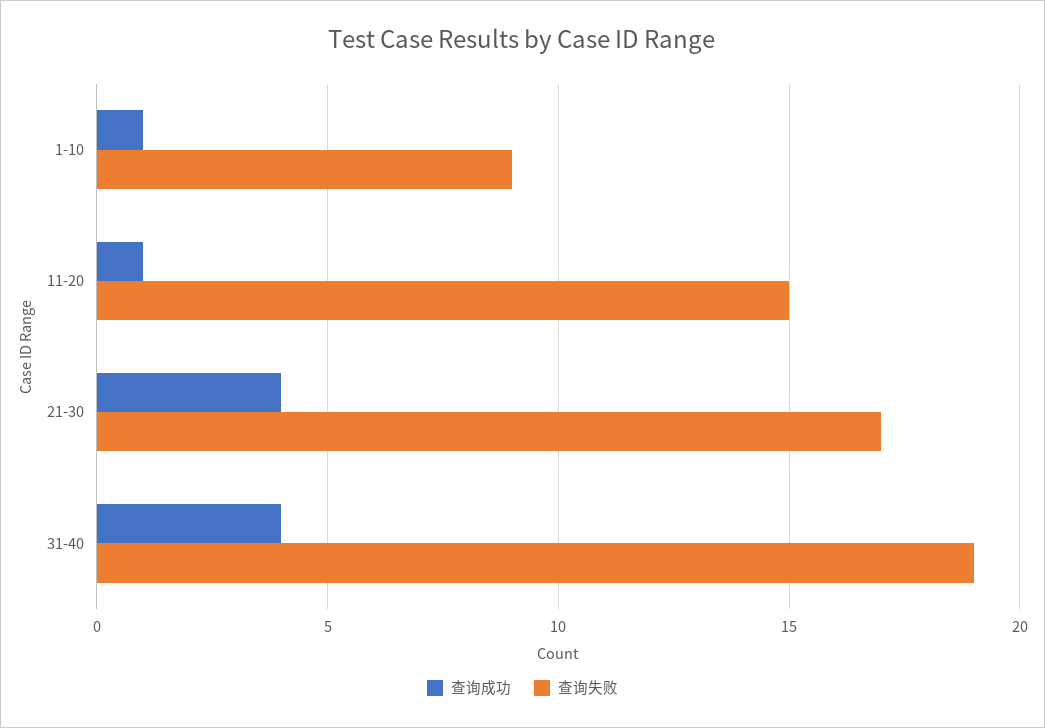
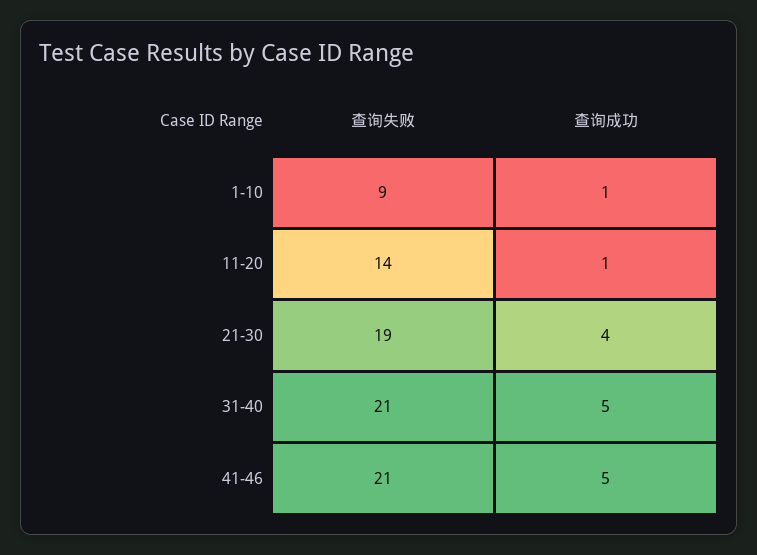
查询失败, 11-20: 15 -> 14
查询失败, 21-30: 17 -> 19
查询成功, 31-40: 4 -> 5
查询失败, 31-40: 19 -> 21
查询失败, 41-46: none -> 21
查询成功, 41-46: none -> 5

